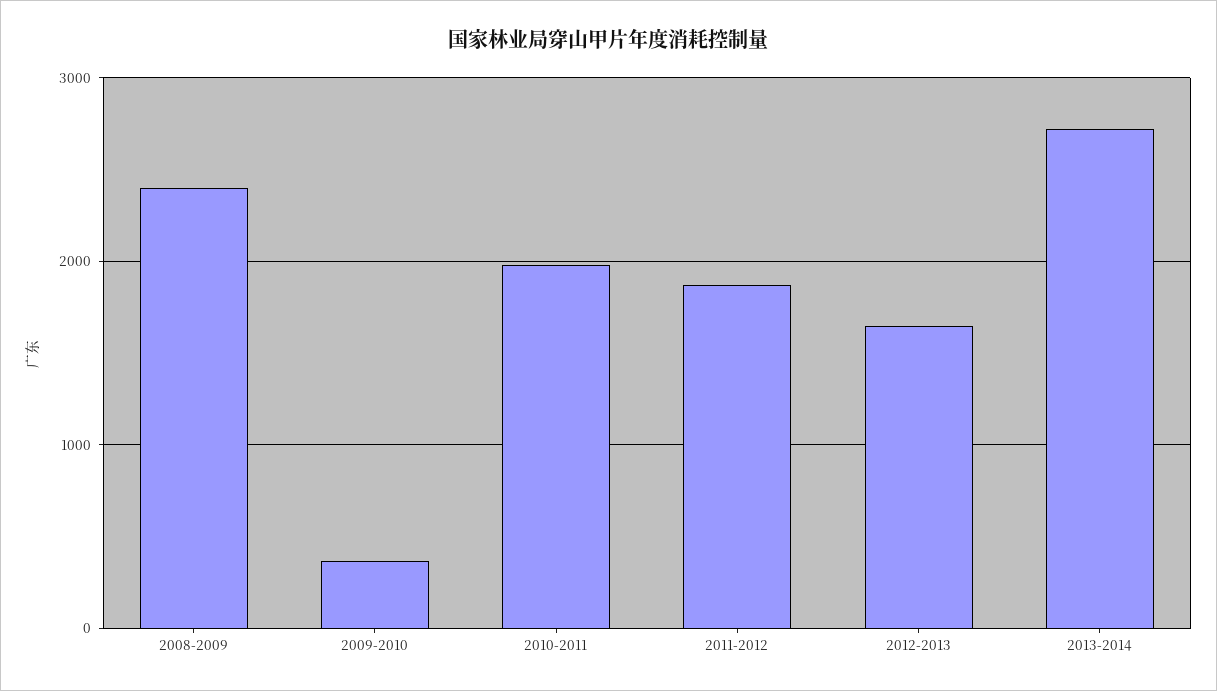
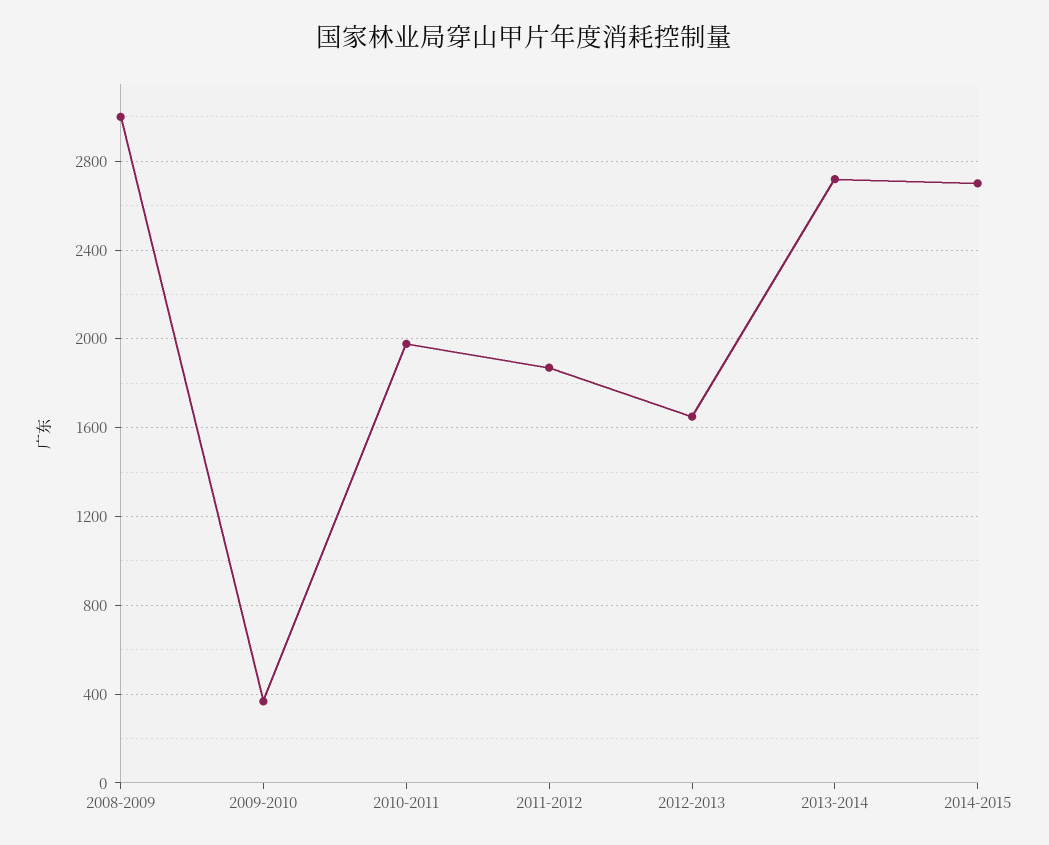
2008-2009: 2400 -> 3000
2014-2015: none -> 2700

